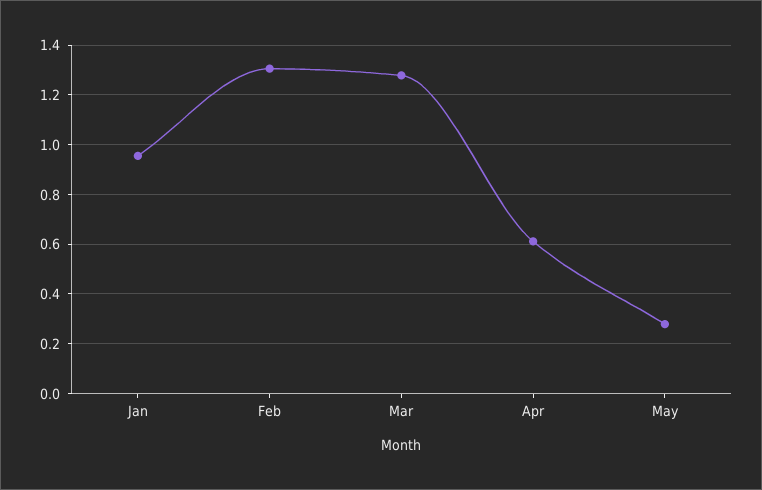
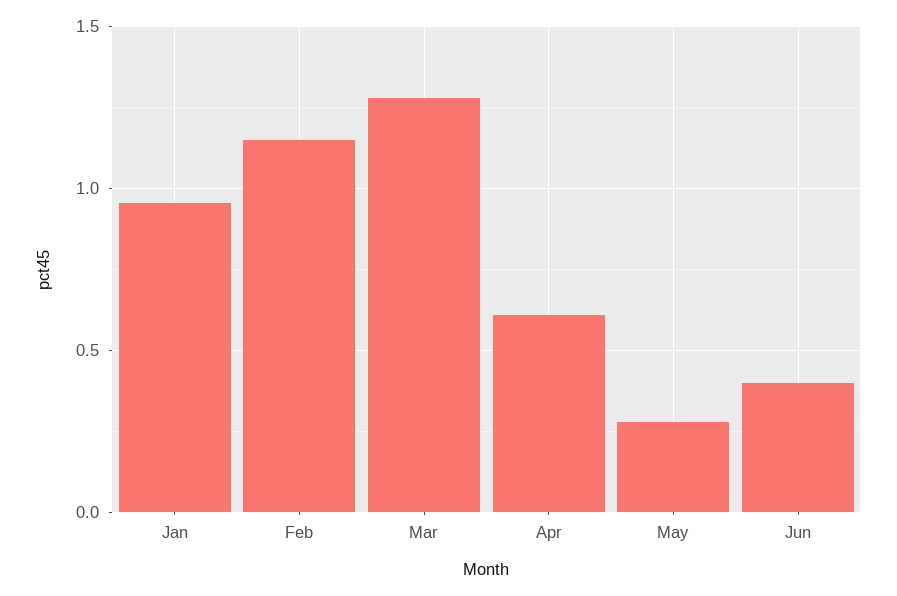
Feb: 1.3 -> 1.15
Jun: none -> 0.4

